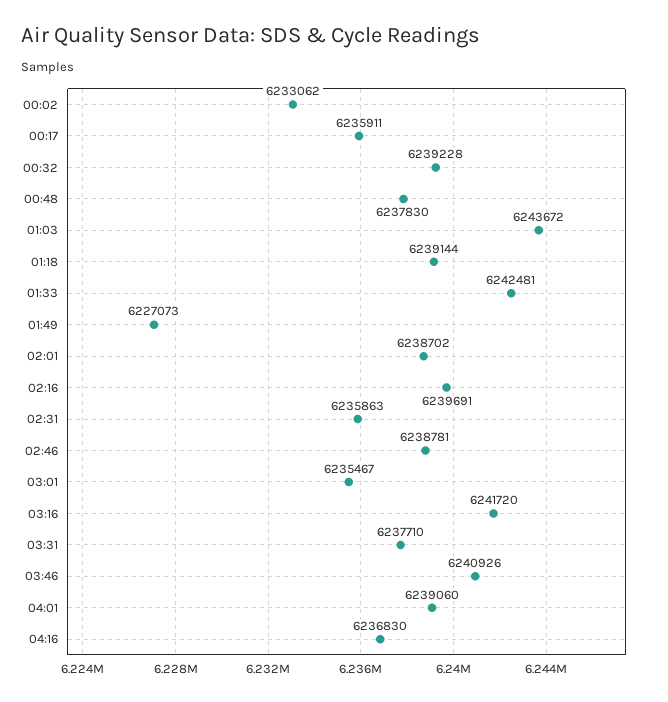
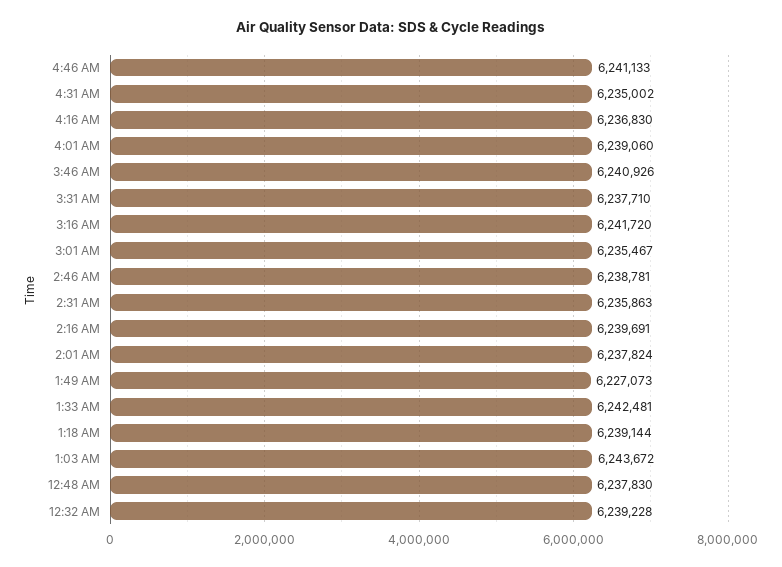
00:02: 6233062 -> none
00:17: 6235911 -> none
02:01: 6238702 -> 6237824
4:46 AM: none -> 6241133
4:31 AM: none -> 6235002

